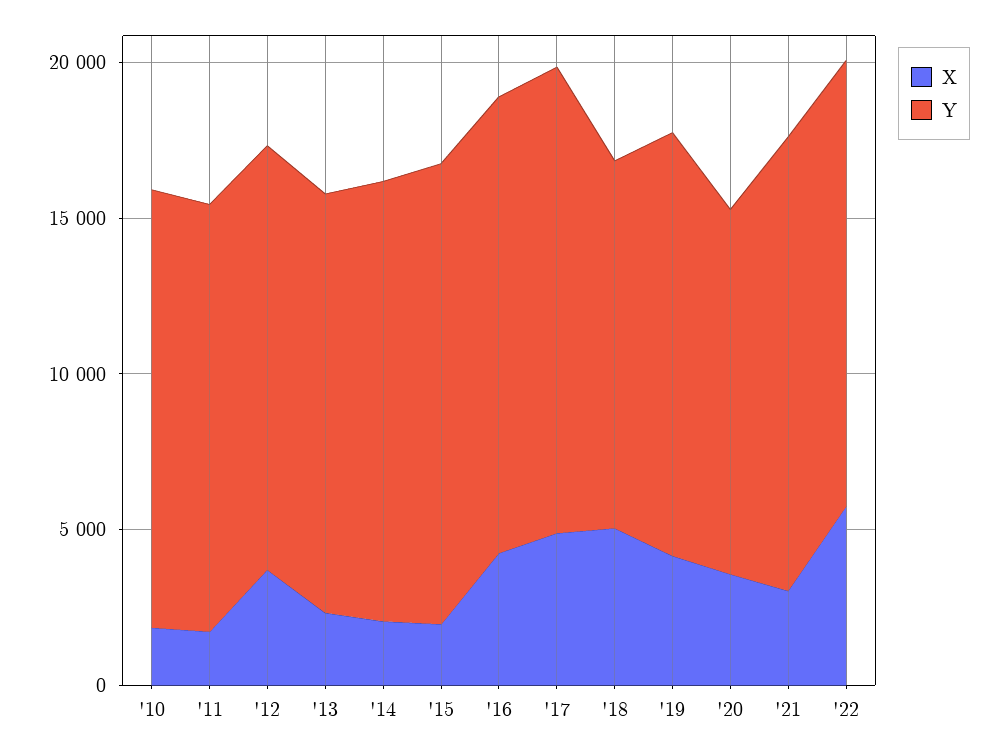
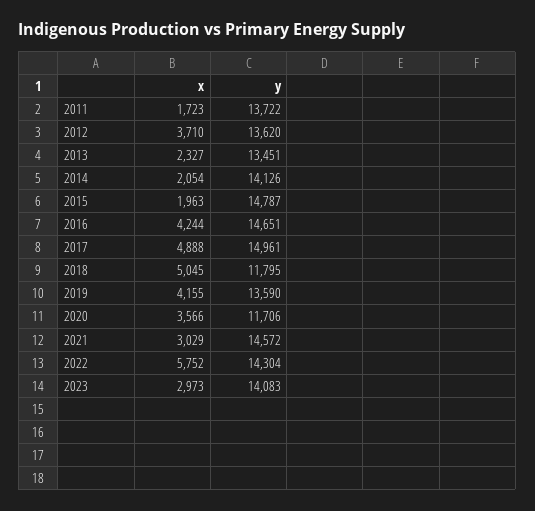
X, '10: 2000 -> none
Y, '10: 14000 -> none
X, 2023: none -> 2973
Y, 2023: none -> 14083

